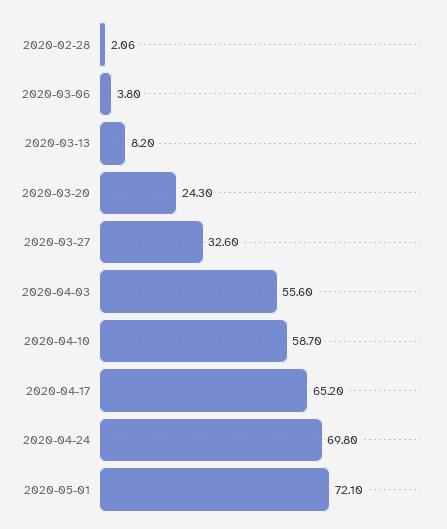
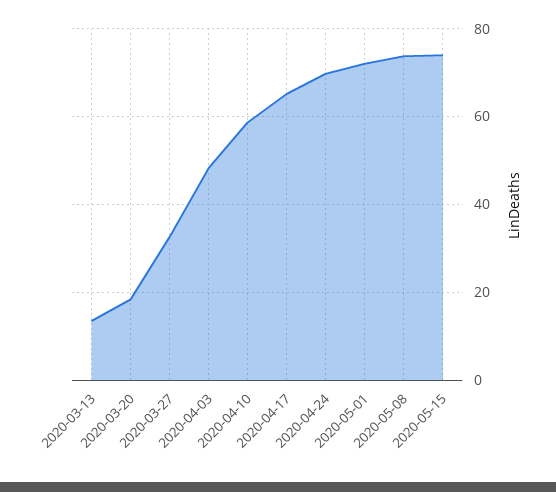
2020-02-28: 2.06 -> none
2020-03-06: 3.8 -> none
2020-03-13: 8.2 -> 14
2020-03-20: 24.3 -> 18
2020-04-03: 55.6 -> 48
2020-05-08: none -> 74
2020-05-15: none -> 74

